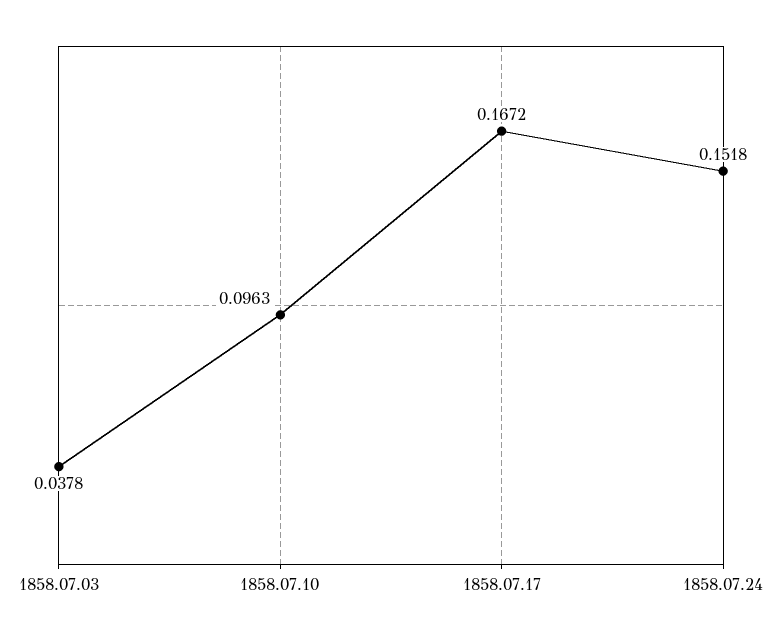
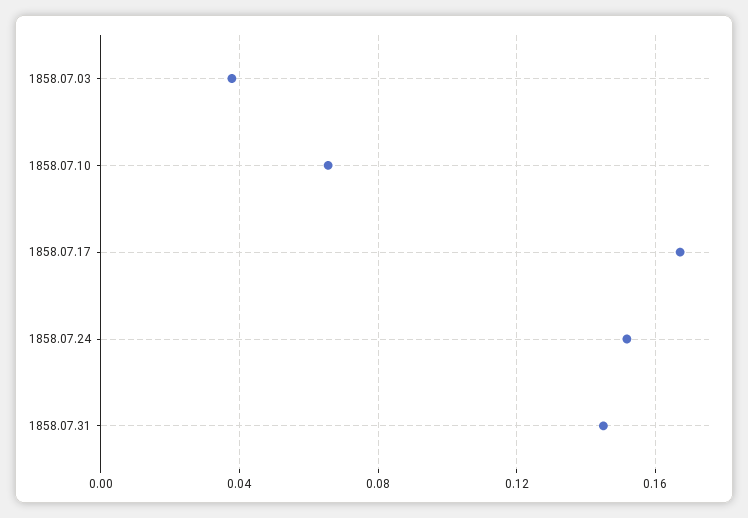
1858.07.10: 0.0963 -> 0.065
1858.07.31: none -> 0.145

